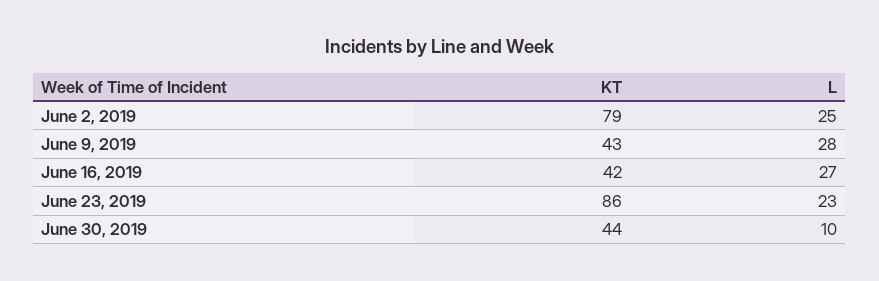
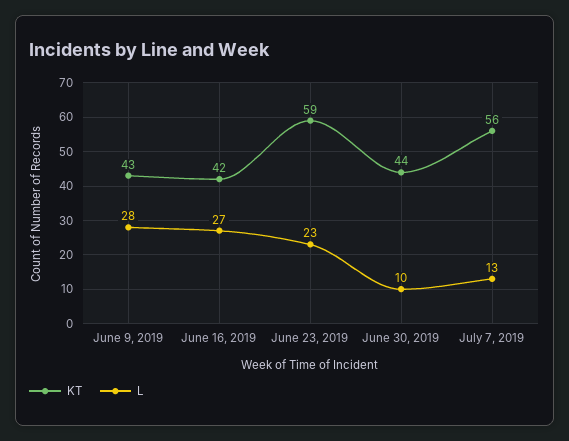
KT, June 2, 2019: 79 -> none
L, June 2, 2019: 25 -> none
KT, June 23, 2019: 86 -> 59
KT, July 7, 2019: none -> 56
L, July 7, 2019: none -> 13

